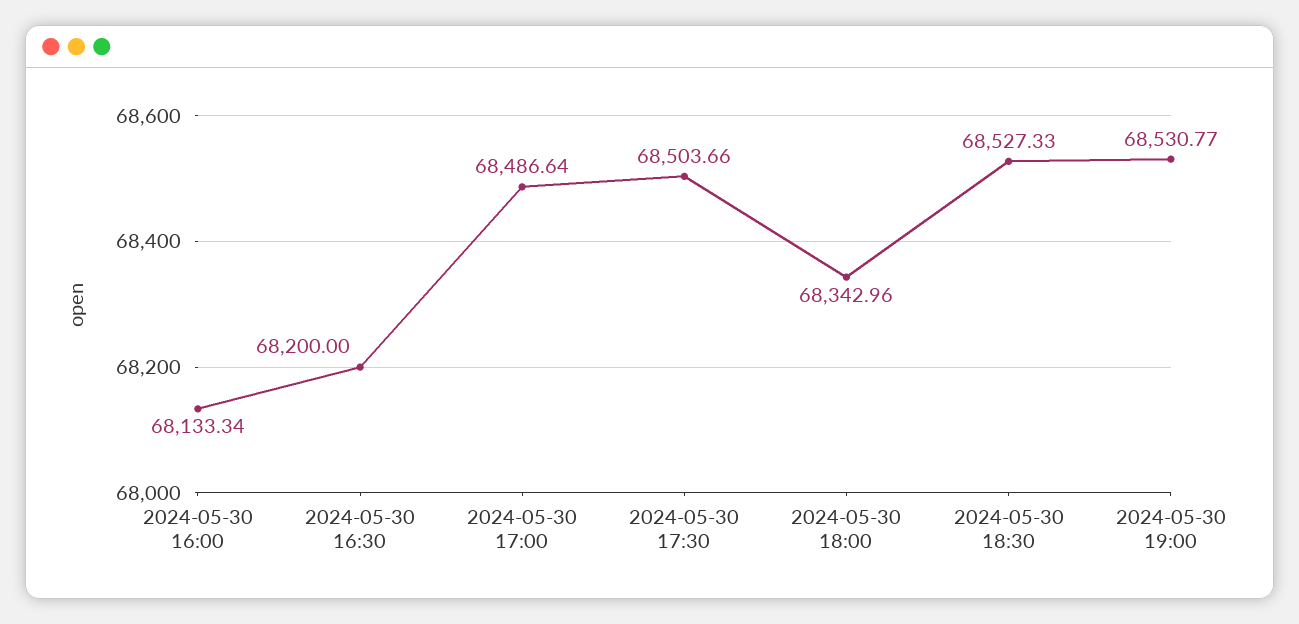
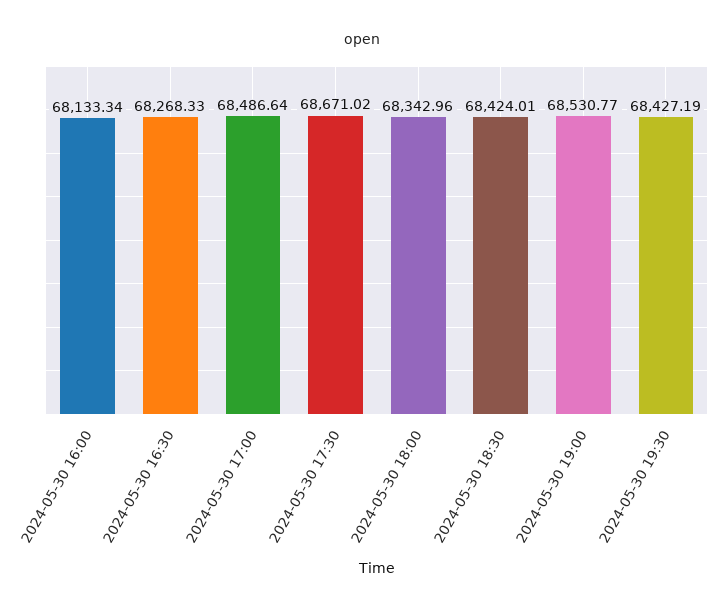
2024-05-30 16:30: 68200 -> 68268.33
2024-05-30 17:30: 68503.66 -> 68671.02
2024-05-30 18:30: 68527.33 -> 68424.01
2024-05-30 19:30: none -> 68427.19

